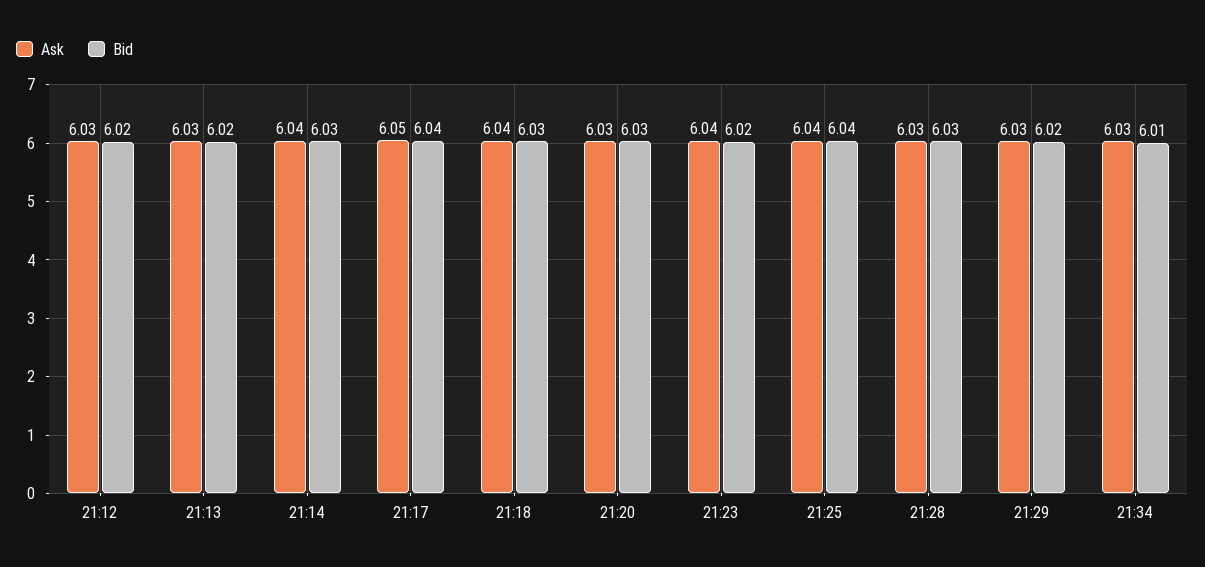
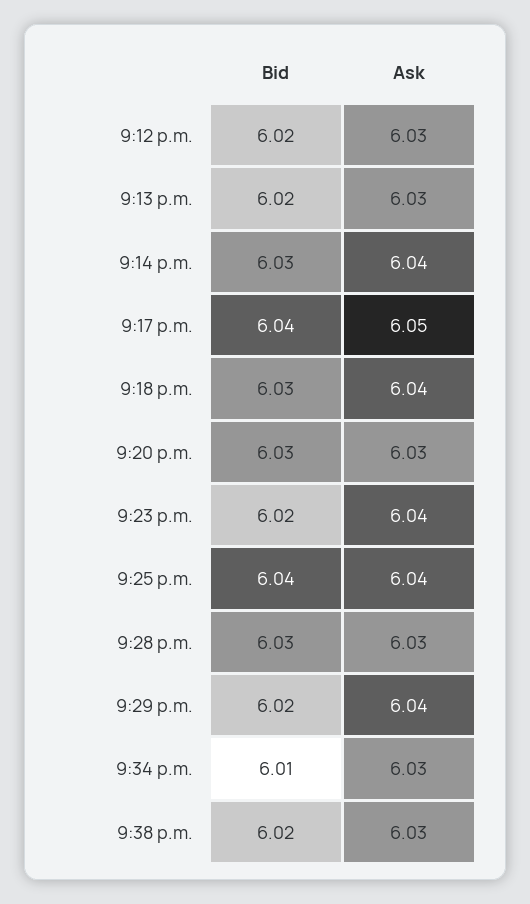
Ask, 21:29: 6.03 -> 6.04
Bid, 9:38 p.m.: none -> 6.02
Ask, 9:38 p.m.: none -> 6.03

